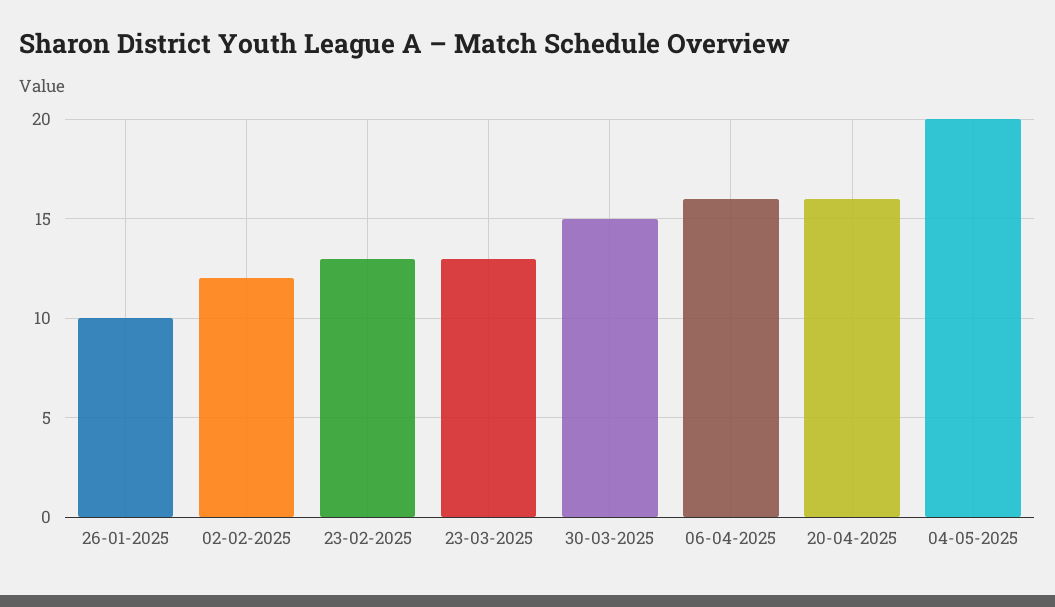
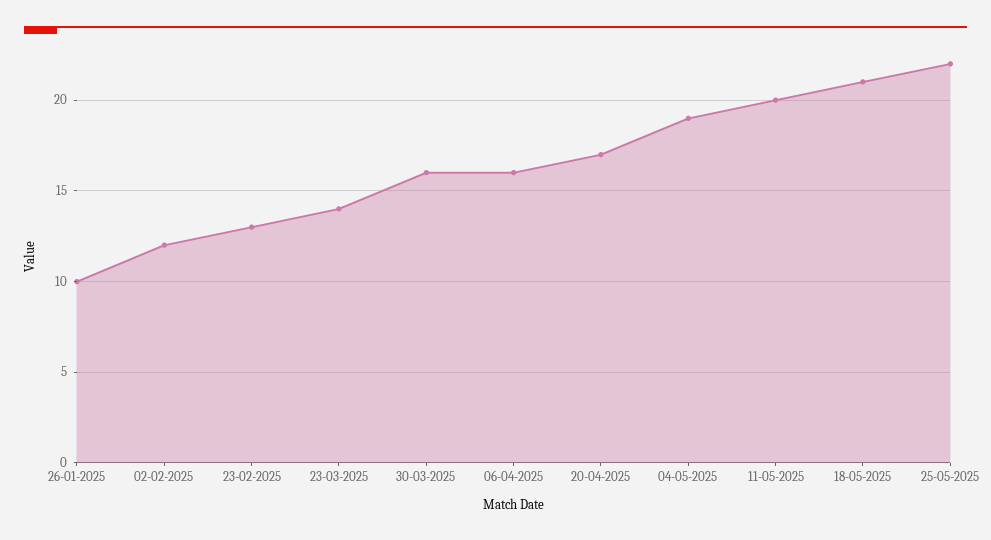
23-03-2025: 13 -> 14
30-03-2025: 15 -> 16
20-04-2025: 16 -> 17
04-05-2025: 20 -> 19
11-05-2025: none -> 20
18-05-2025: none -> 21
25-05-2025: none -> 22

